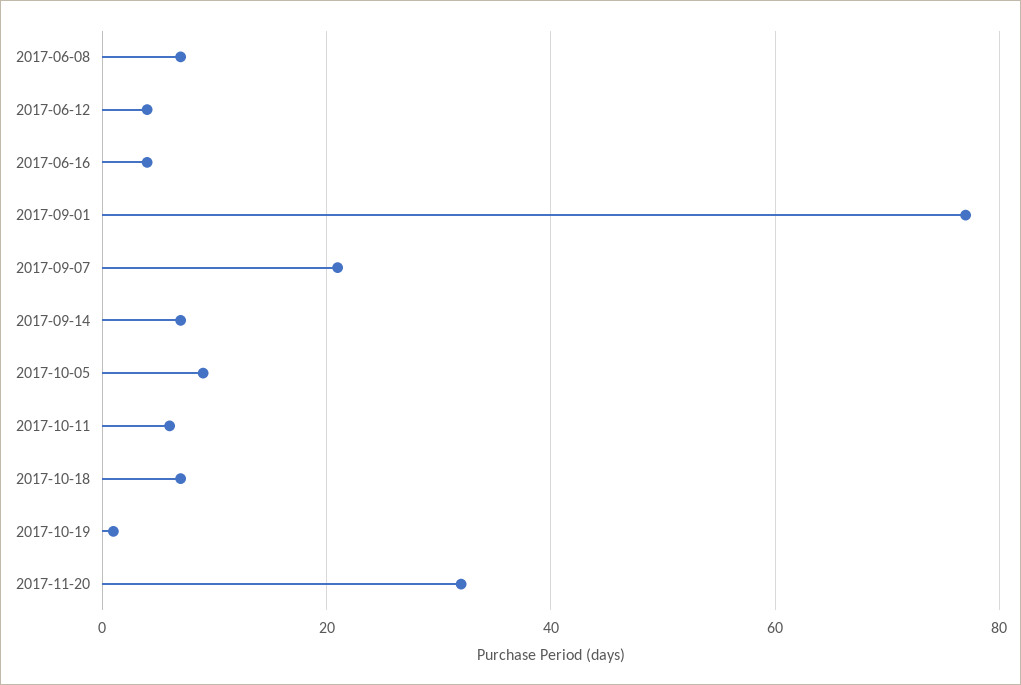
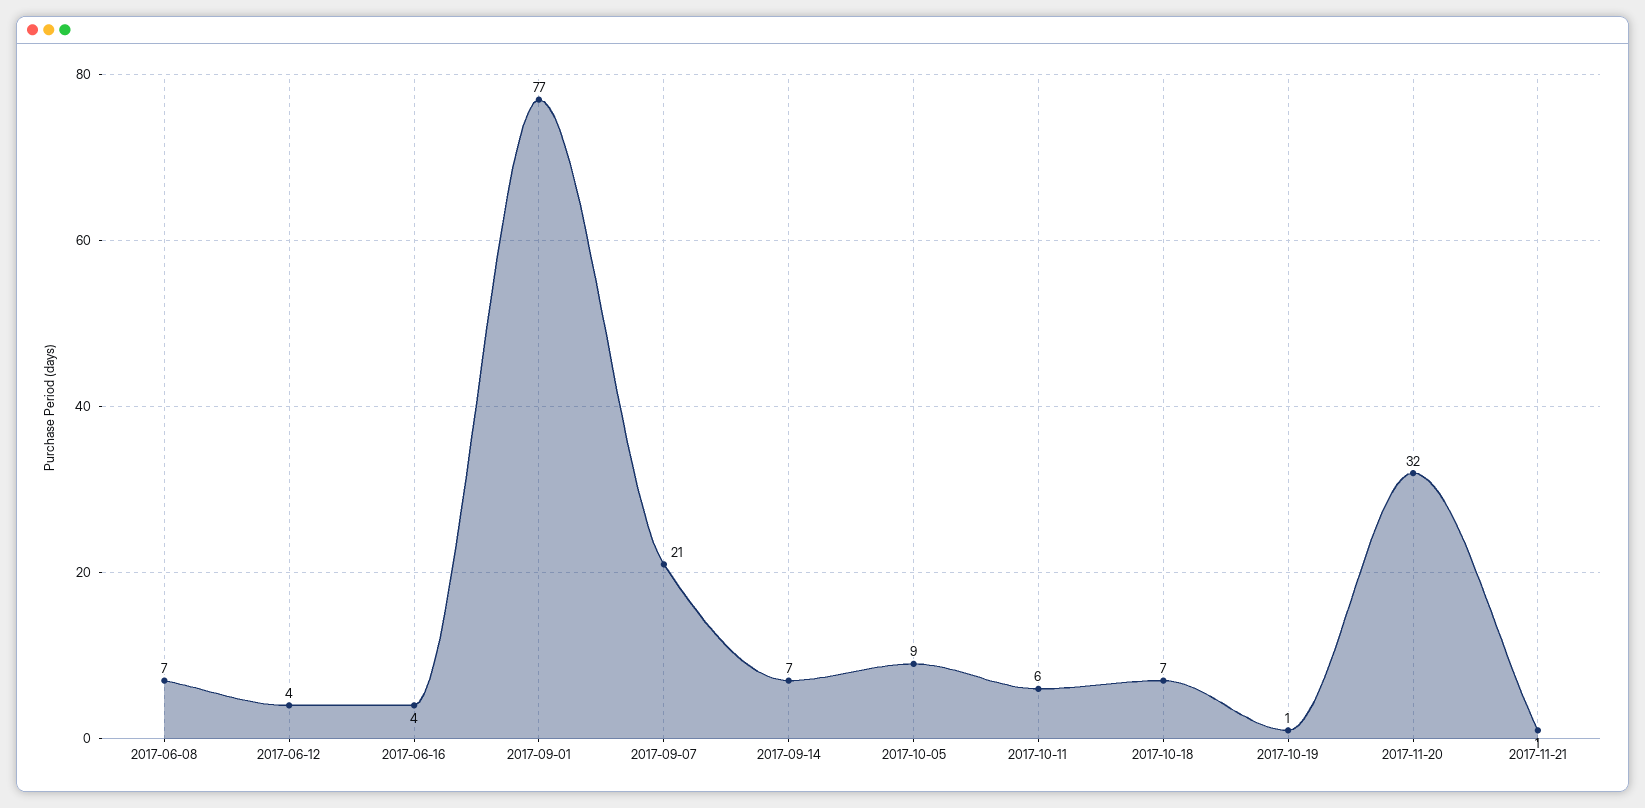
2017-11-21: none -> 1

